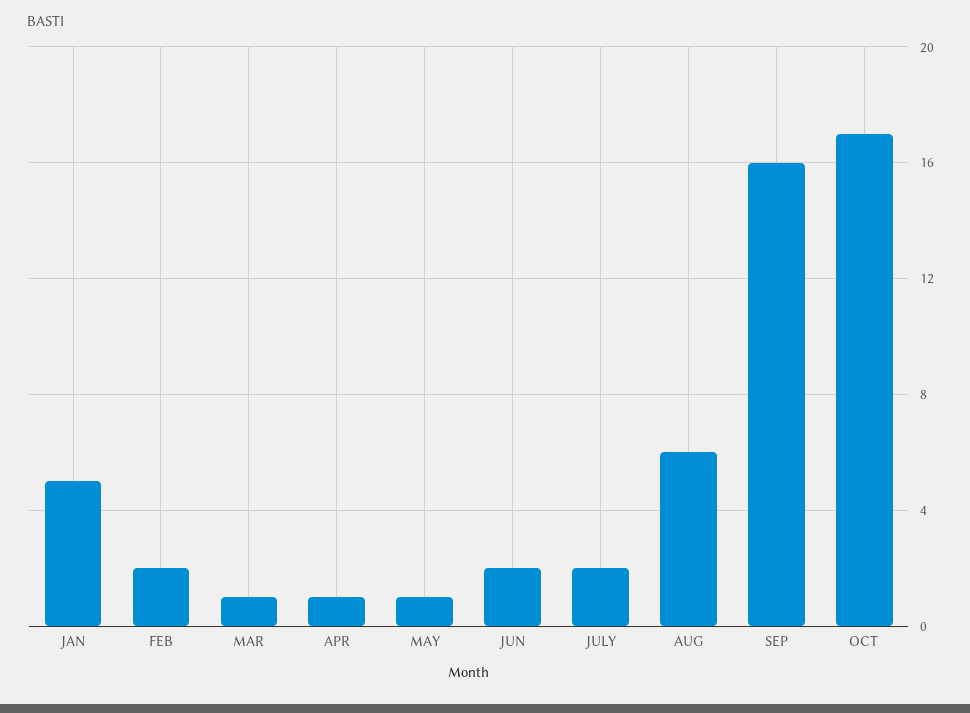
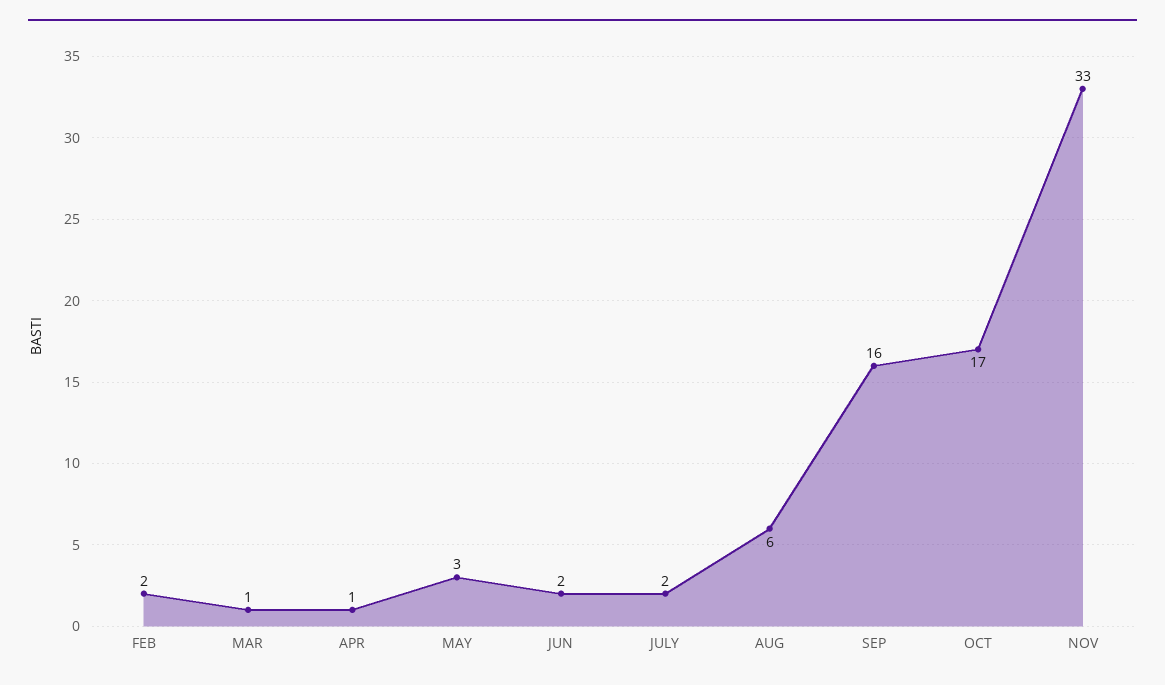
JAN: 5 -> none
MAY: 1 -> 3
NOV: none -> 33

